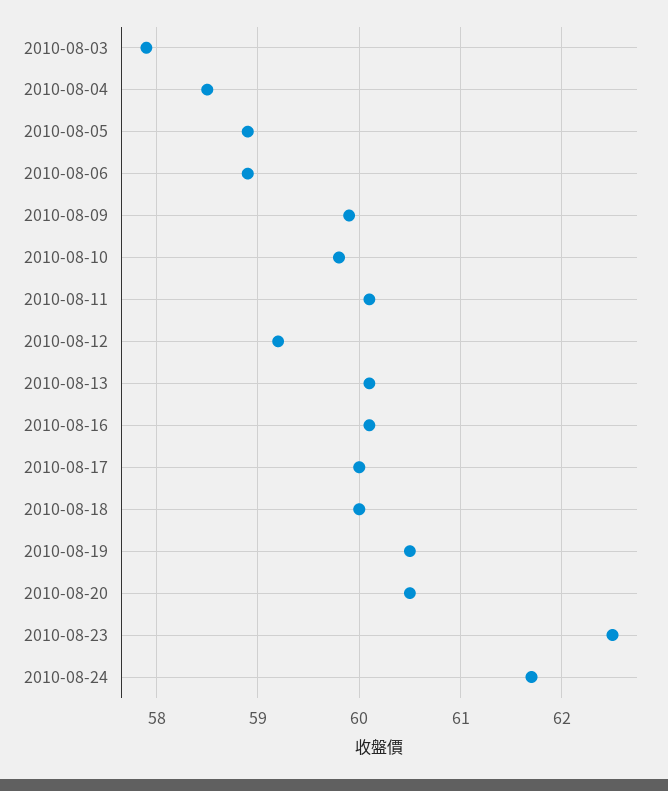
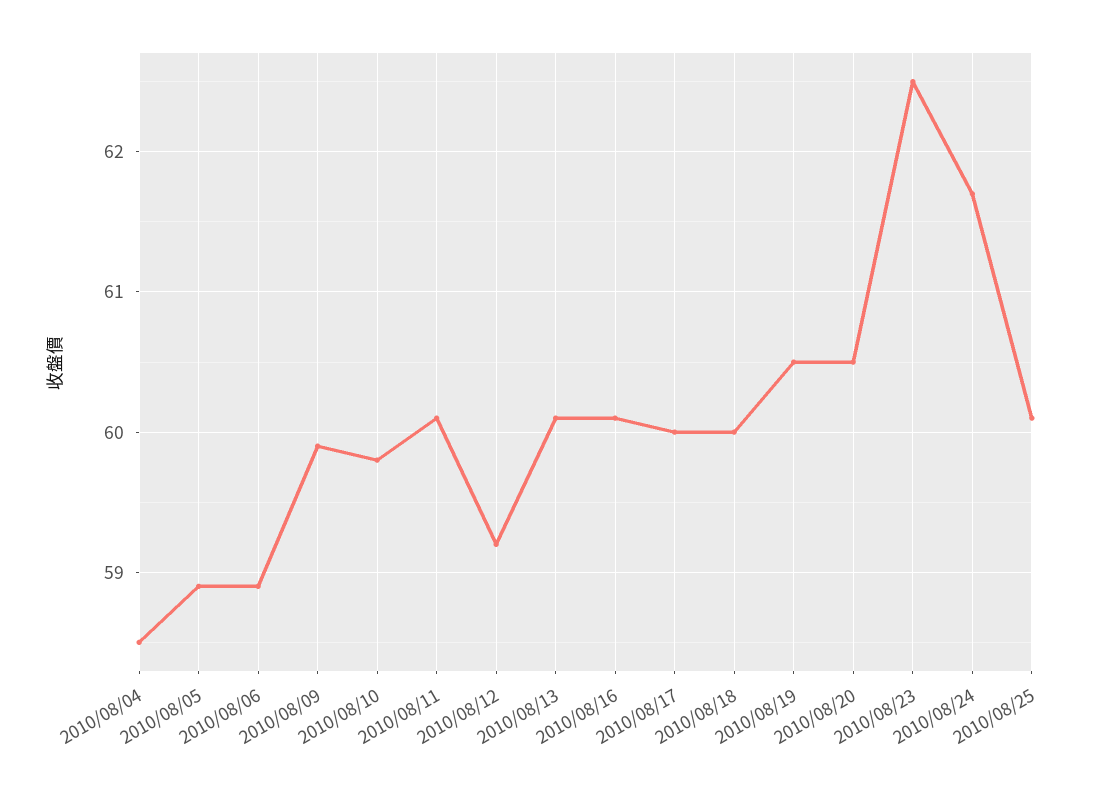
2010-08-03: 57.9 -> none
2010/08/25: none -> 60.1

